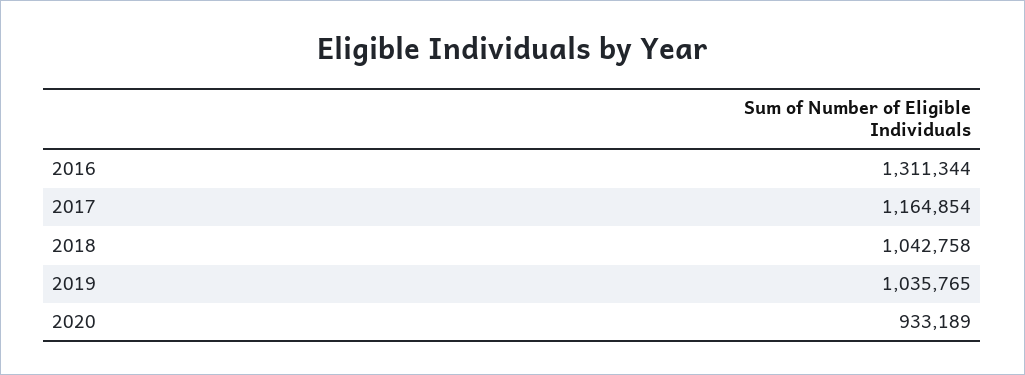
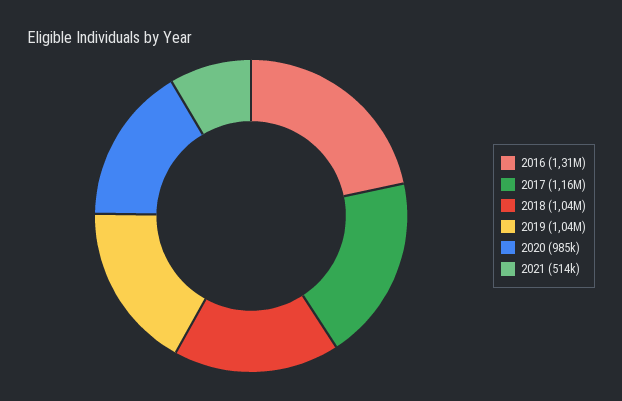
2020: 933189 -> 985000
2021: none -> 514000

